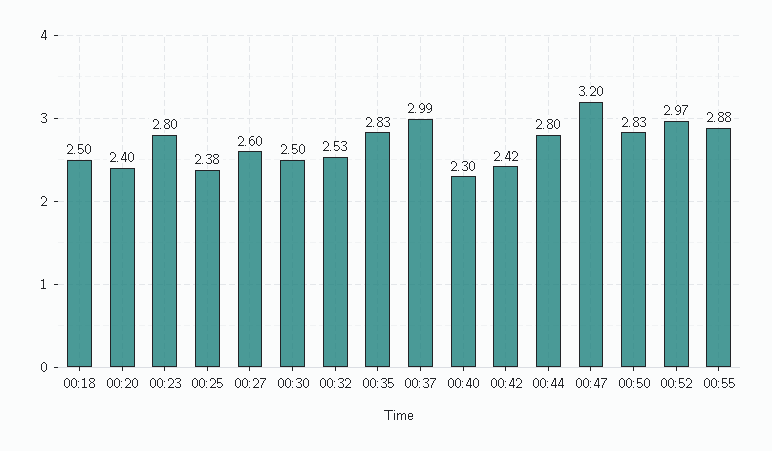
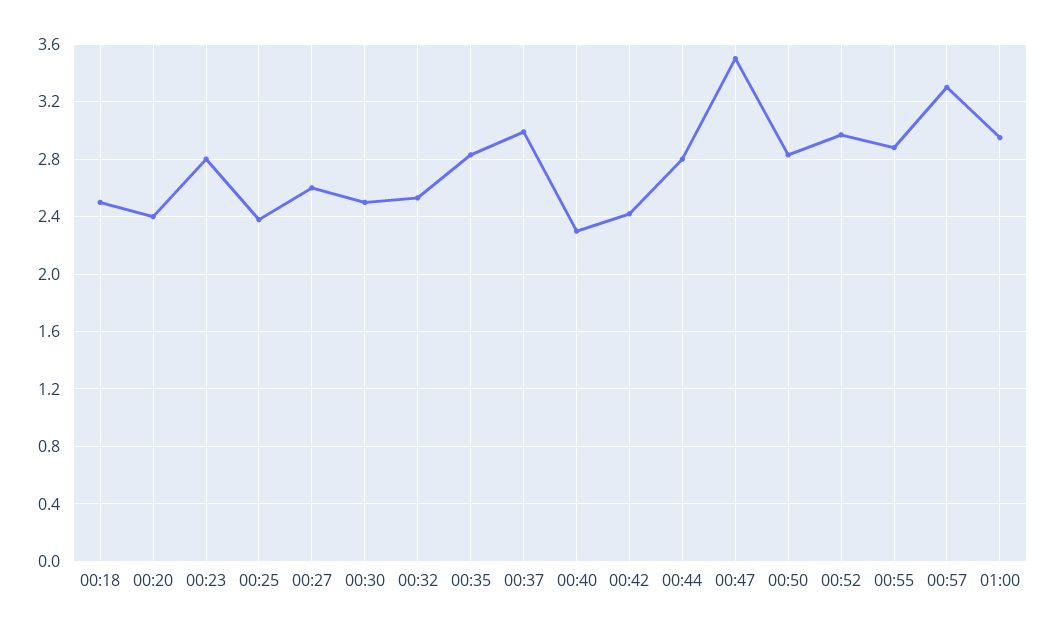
00:47: 3.2 -> 3.5
00:57: none -> 3.3
01:00: none -> 2.95

